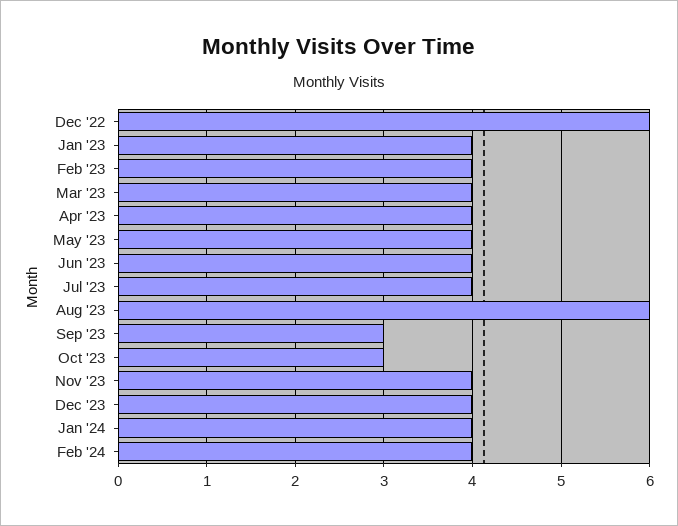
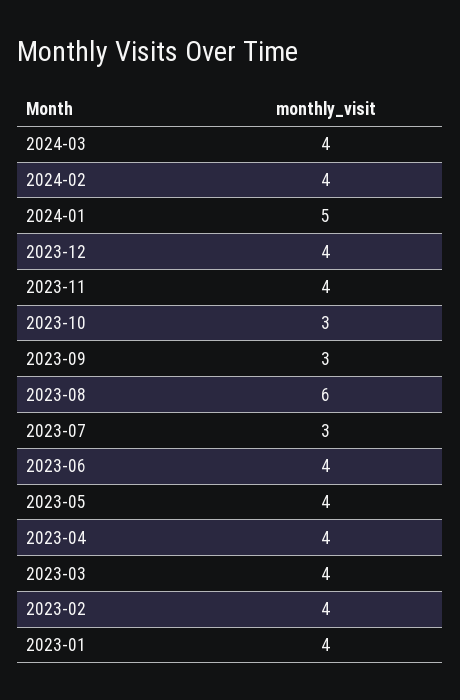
Dec '22: 6 -> none
Jul '23: 4 -> 3
Jan '24: 4 -> 5
2024-03: none -> 4

